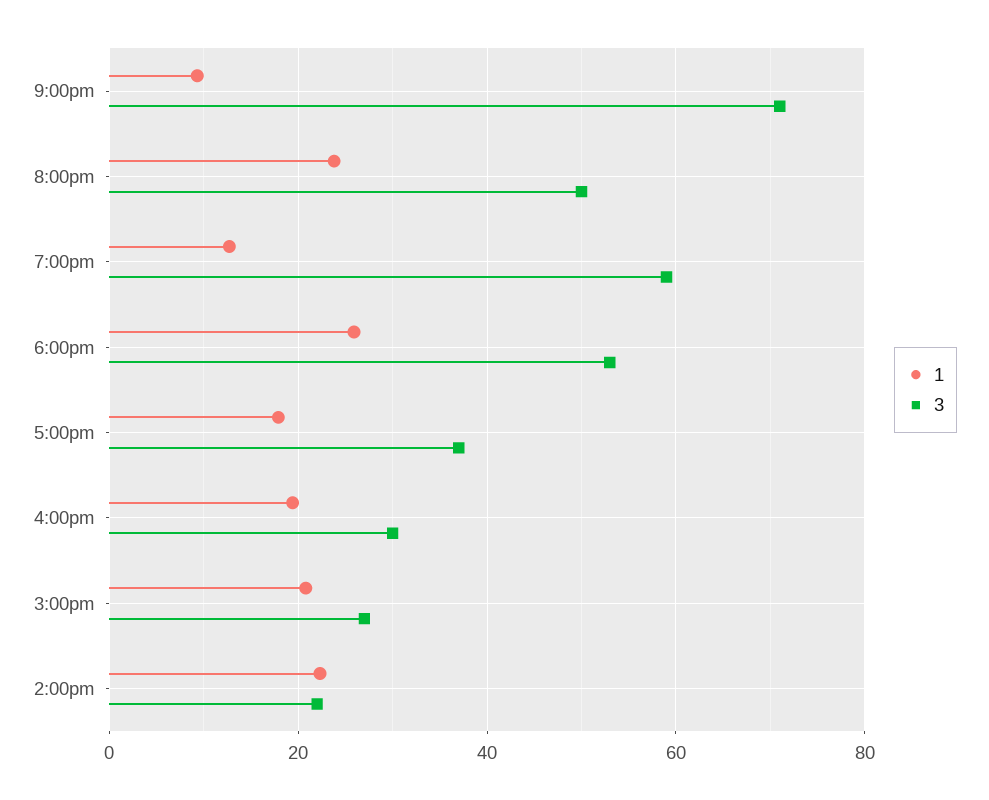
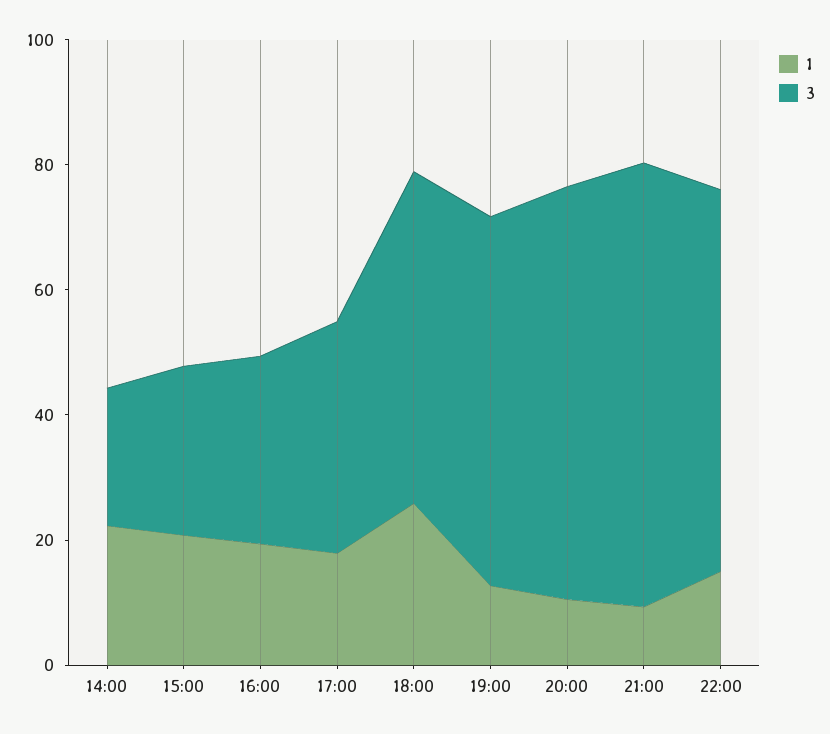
1, 8:00pm: 24 -> 10
3, 8:00pm: 50 -> 65
1, 22:00: none -> 15
3, 22:00: none -> 60

